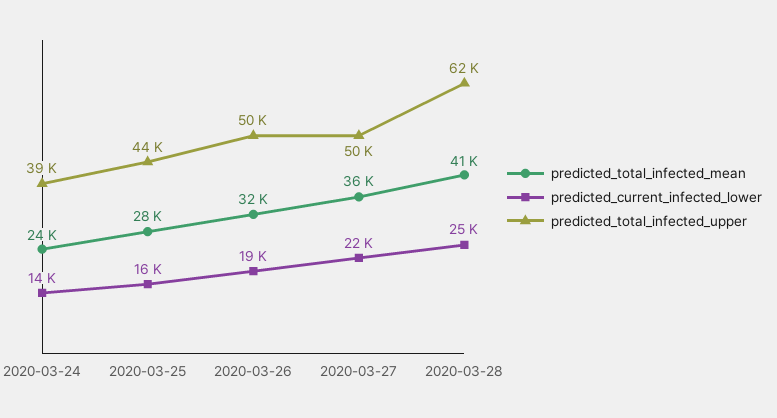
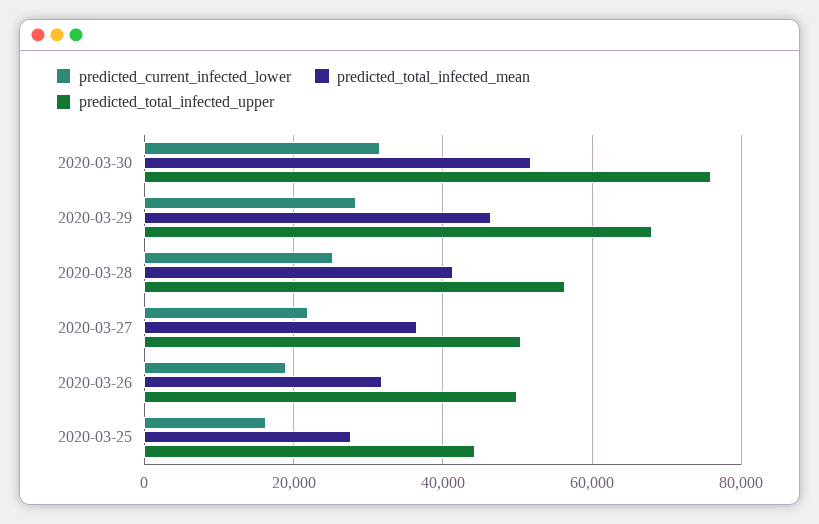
predicted_total_infected_mean, 2020-03-24: 24000 -> none
predicted_current_infected_lower, 2020-03-24: 14000 -> none
predicted_total_infected_upper, 2020-03-24: 39000 -> none
predicted_total_infected_upper, 2020-03-28: 62000 -> 56000
predicted_current_infected_lower, 2020-03-30: none -> 32000
predicted_total_infected_mean, 2020-03-30: none -> 52000
predicted_total_infected_upper, 2020-03-30: none -> 76000
predicted_current_infected_lower, 2020-03-29: none -> 28000
predicted_total_infected_mean, 2020-03-29: none -> 46000
predicted_total_infected_upper, 2020-03-29: none -> 68000

